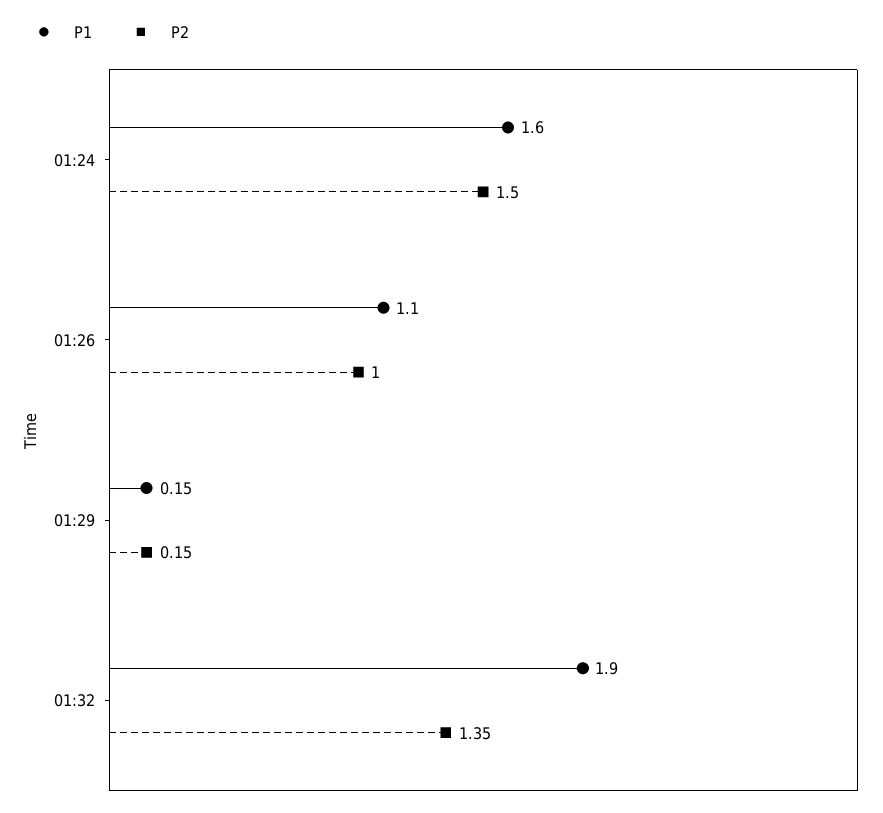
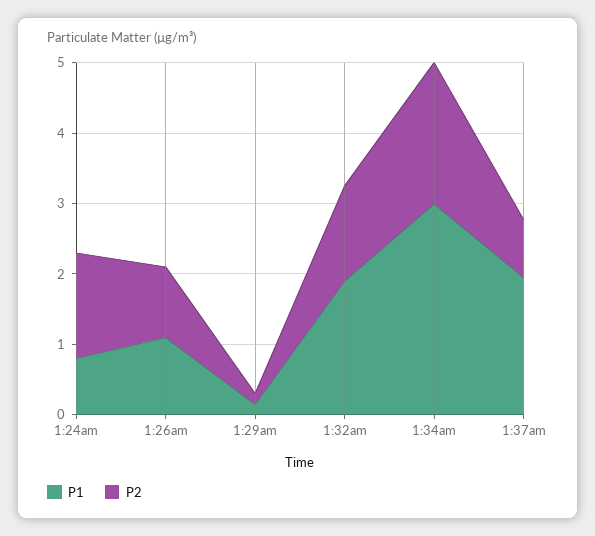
P1, 01:24: 1.6 -> 0.8
P1, 1:34am: none -> 3
P2, 1:34am: none -> 2
P1, 1:37am: none -> 2
P2, 1:37am: none -> 0.8

